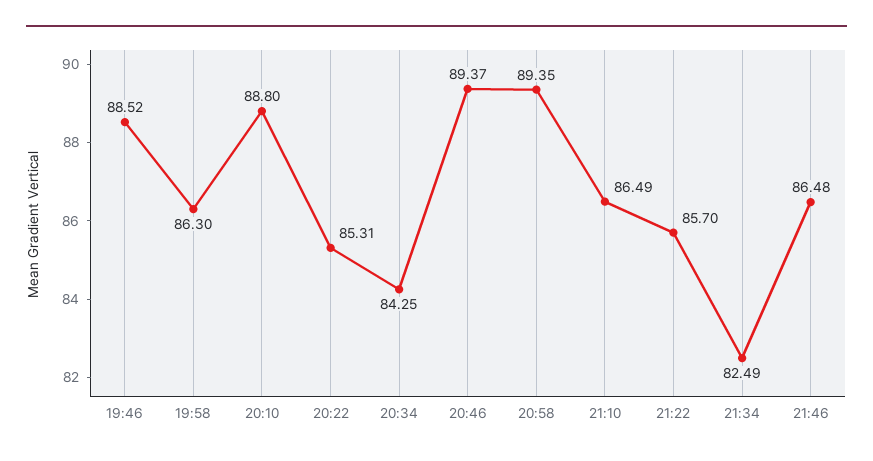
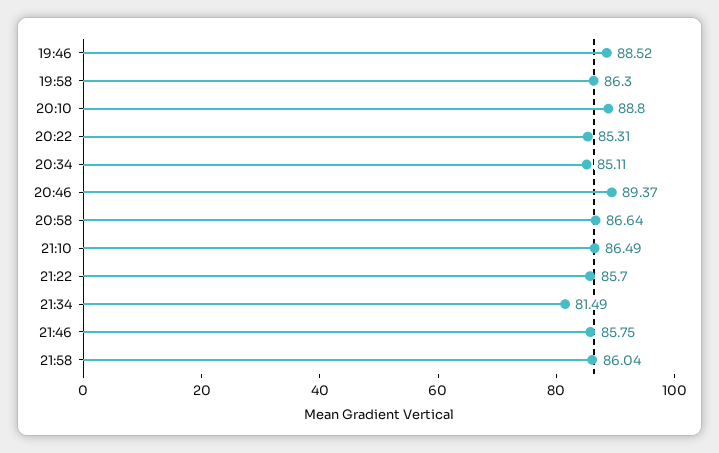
20:34: 84.25 -> 85.11
20:58: 89.35 -> 86.64
21:34: 82.49 -> 81.49
21:46: 86.48 -> 85.75
21:58: none -> 86.04

